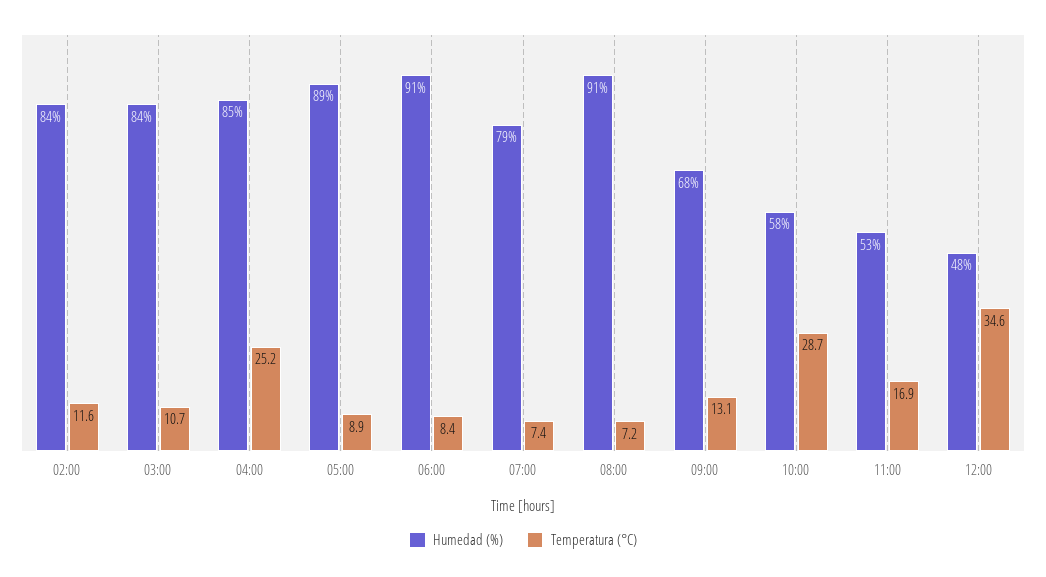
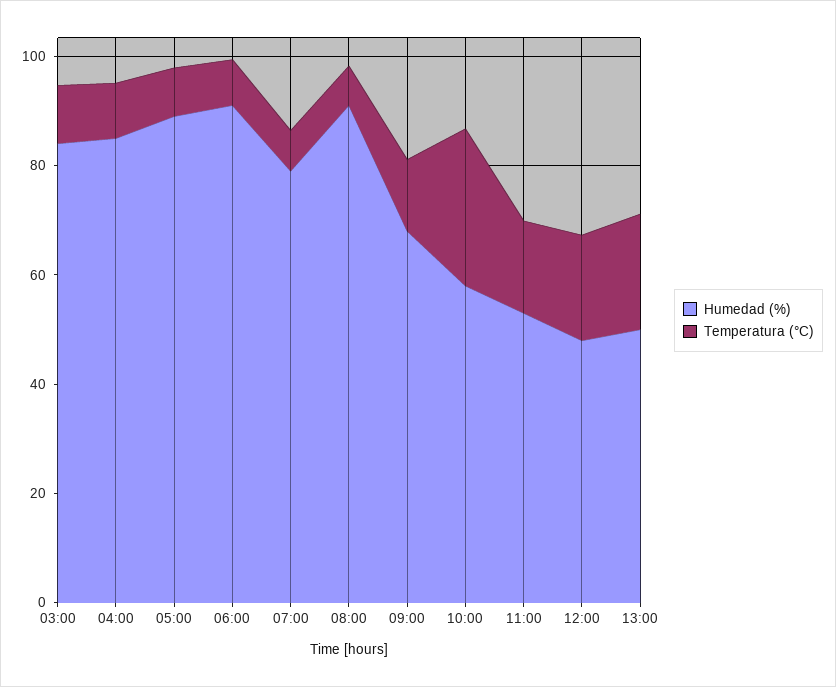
Humedad (%), 02:00: 84 -> none
Temperatura (°C), 02:00: 11.6 -> none
Temperatura (°C), 04:00: 25.2 -> 10
Temperatura (°C), 12:00: 34.6 -> 20
Humedad (%), 13:00: none -> 50
Temperatura (°C), 13:00: none -> 20

